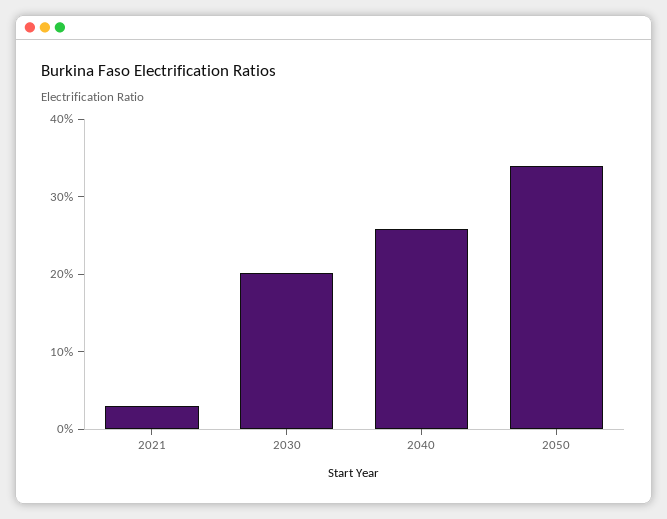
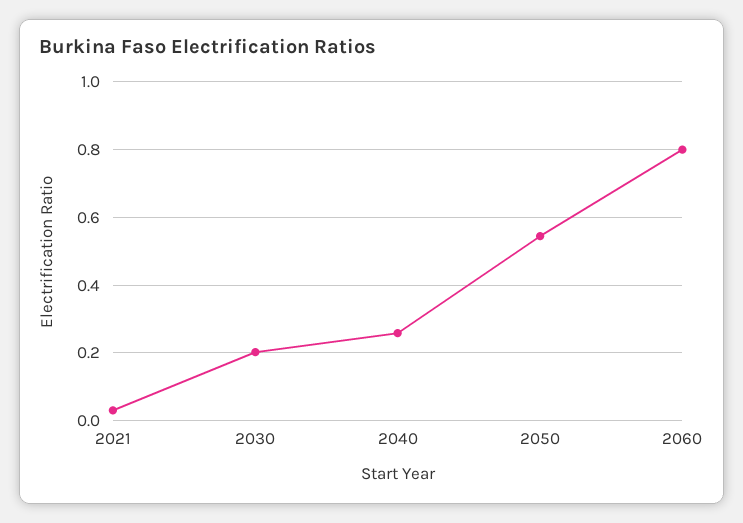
2050: 0.34 -> 0.54
2060: none -> 0.8

